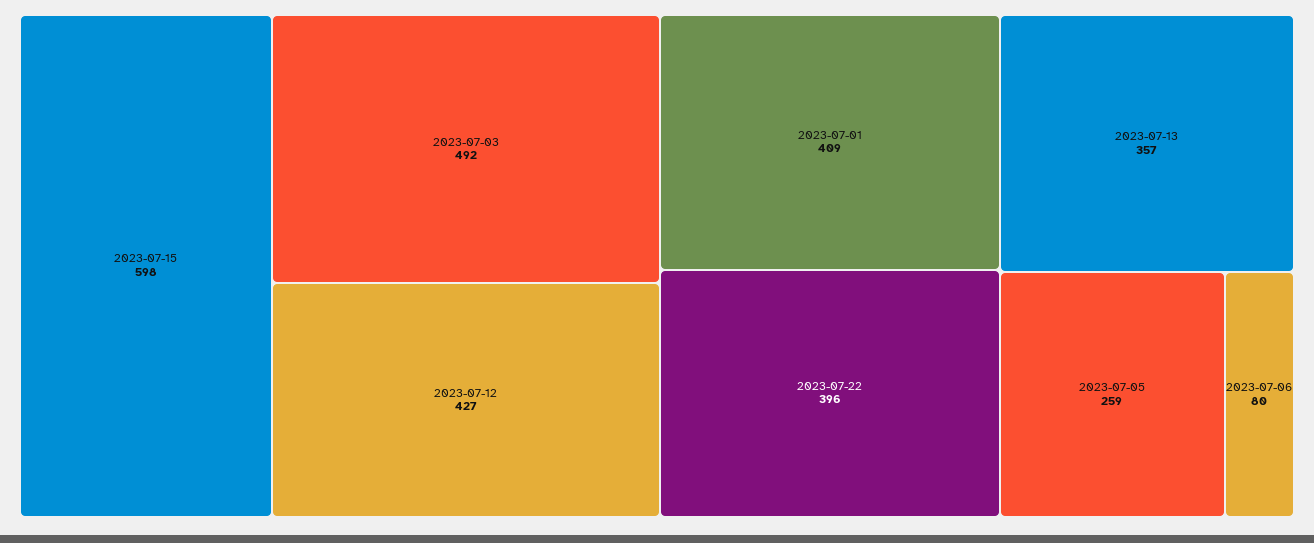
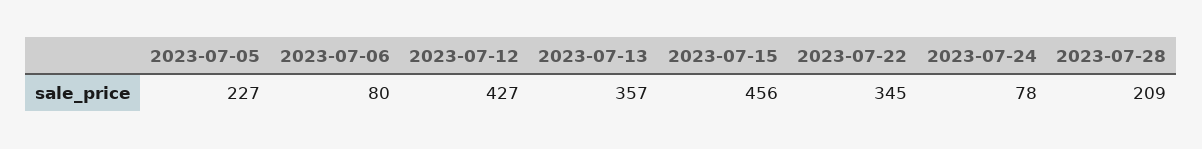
2023-07-15: 598 -> 456
2023-07-03: 492 -> none
2023-07-01: 409 -> none
2023-07-22: 396 -> 345
2023-07-05: 259 -> 227
2023-07-24: none -> 78
2023-07-28: none -> 209

